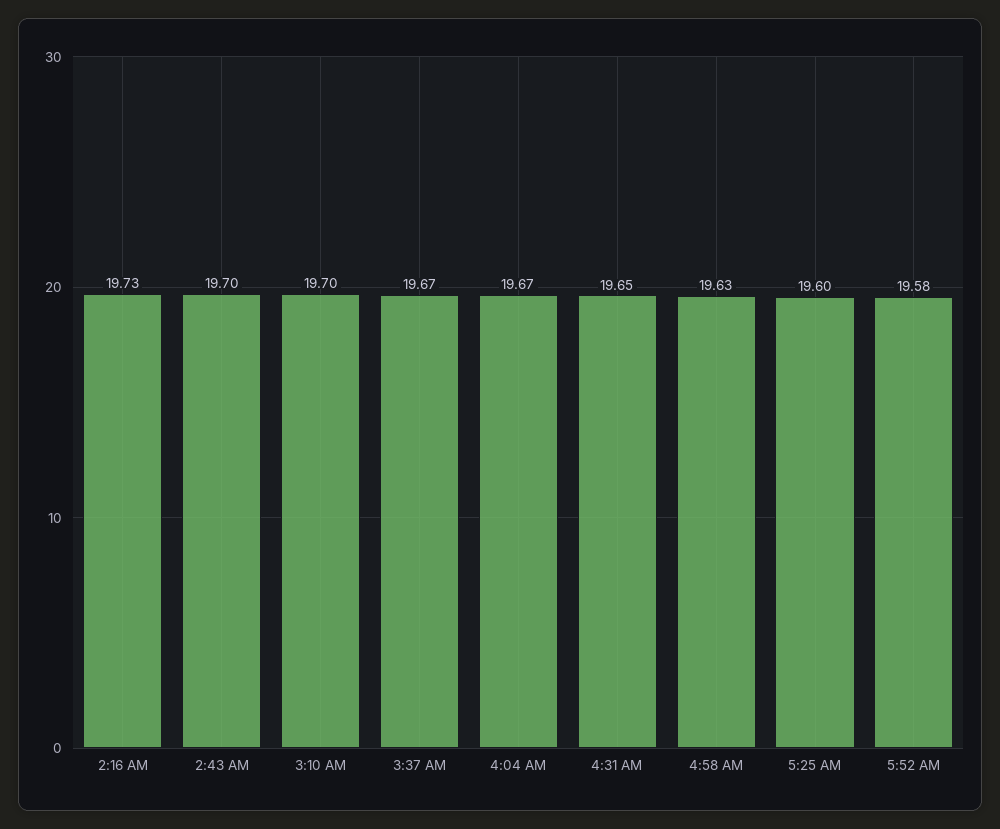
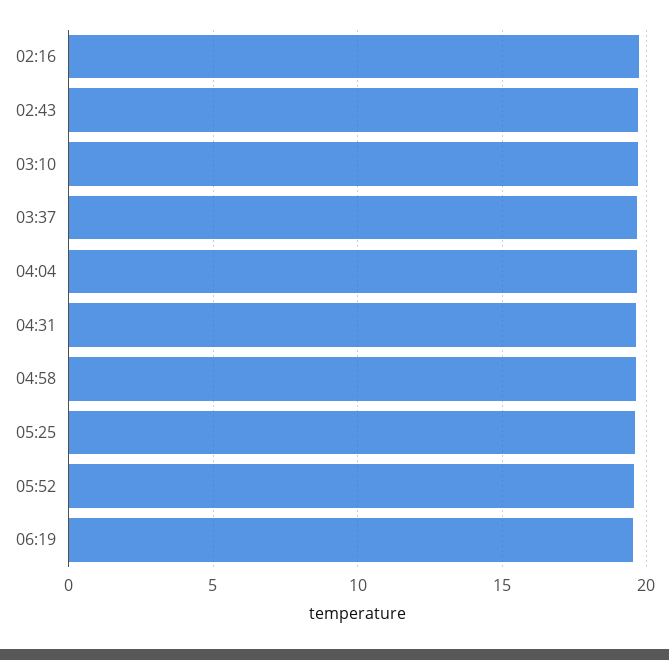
06:19: none -> 19.5

